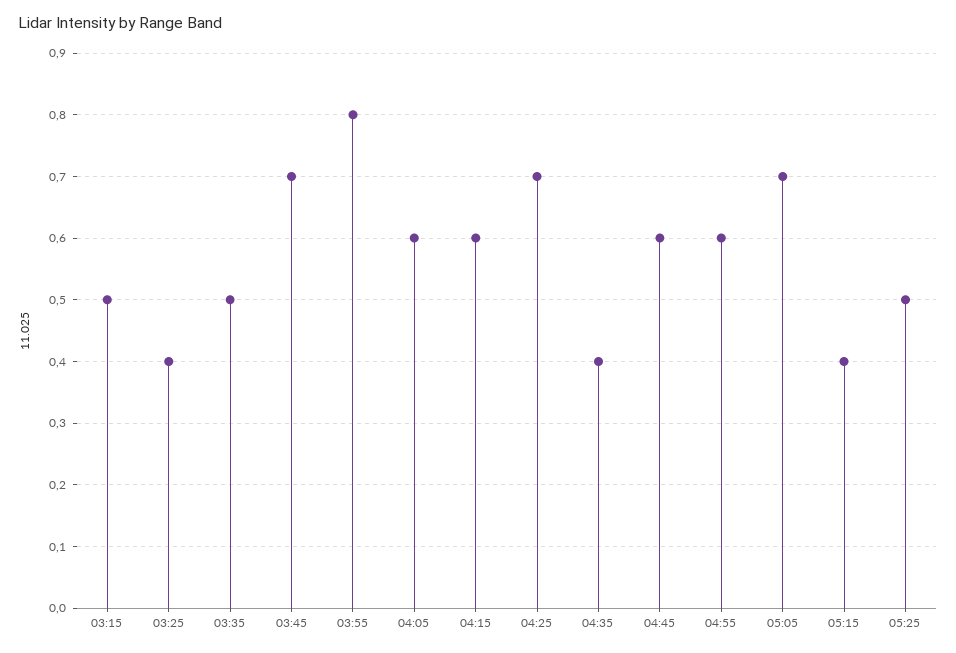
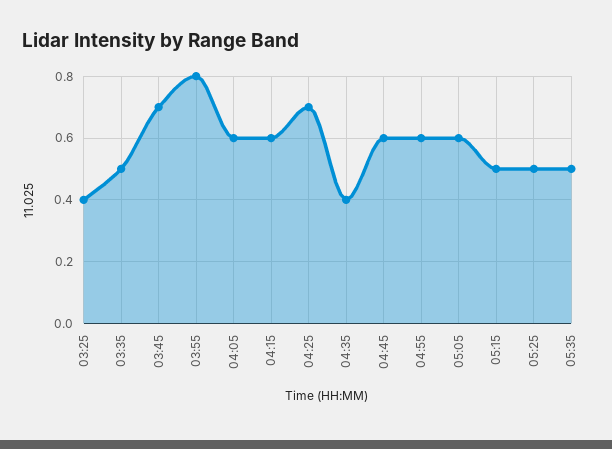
03:15: 0.5 -> none
05:05: 0.7 -> 0.6
05:15: 0.4 -> 0.5
05:35: none -> 0.5

